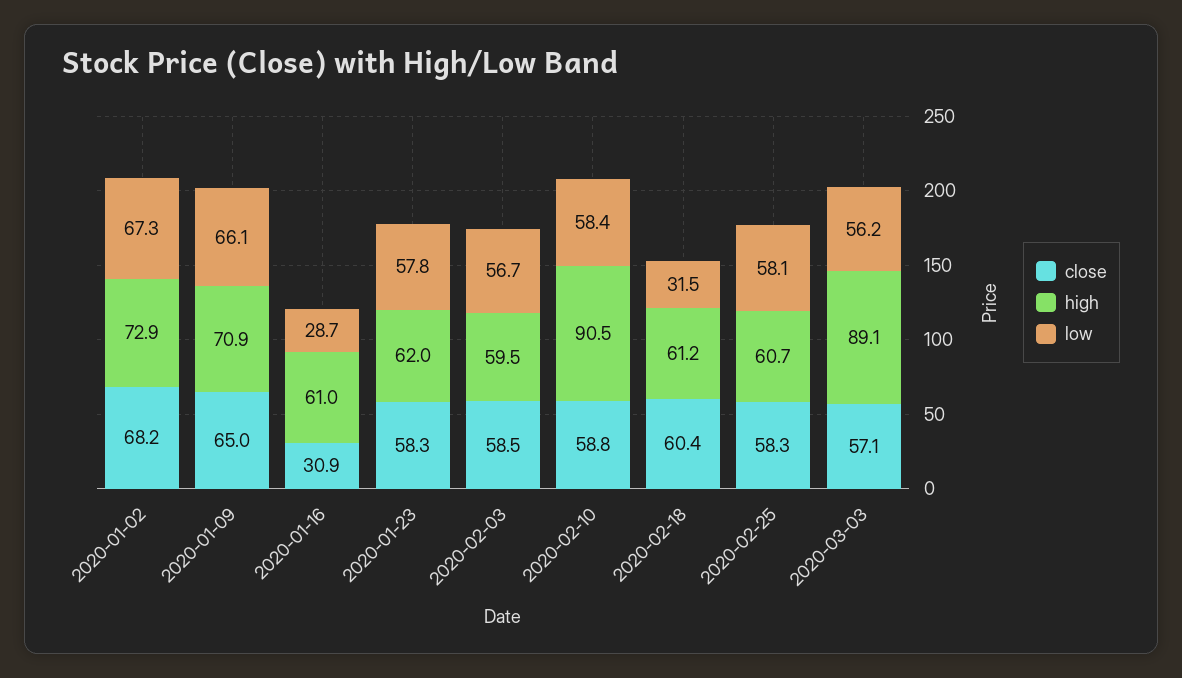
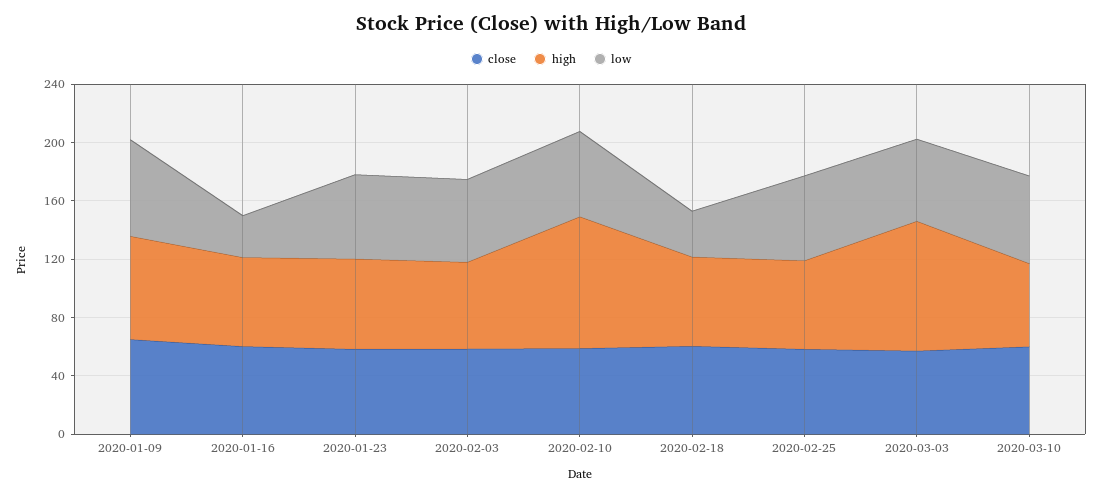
close, 2020-01-02: 68.2 -> none
high, 2020-01-02: 72.9 -> none
low, 2020-01-02: 67.3 -> none
close, 2020-01-16: 30.9 -> 60
close, 2020-03-10: none -> 60
high, 2020-03-10: none -> 60
low, 2020-03-10: none -> 60

